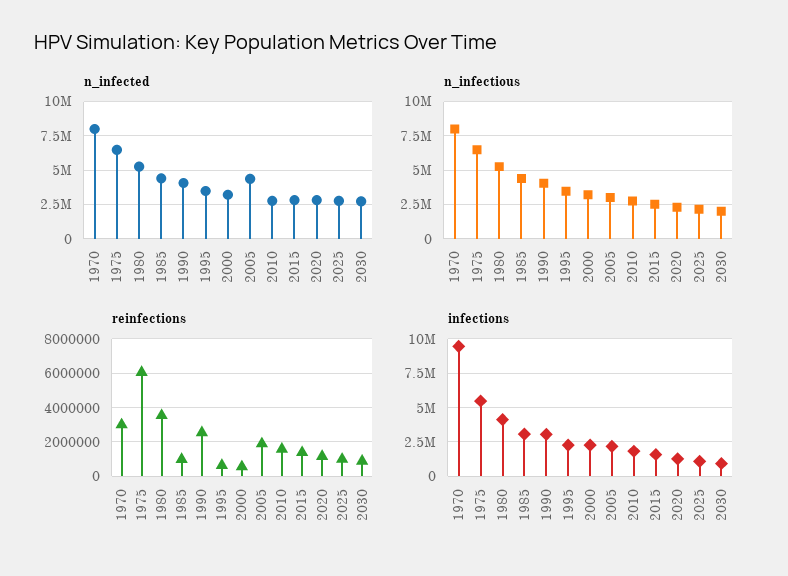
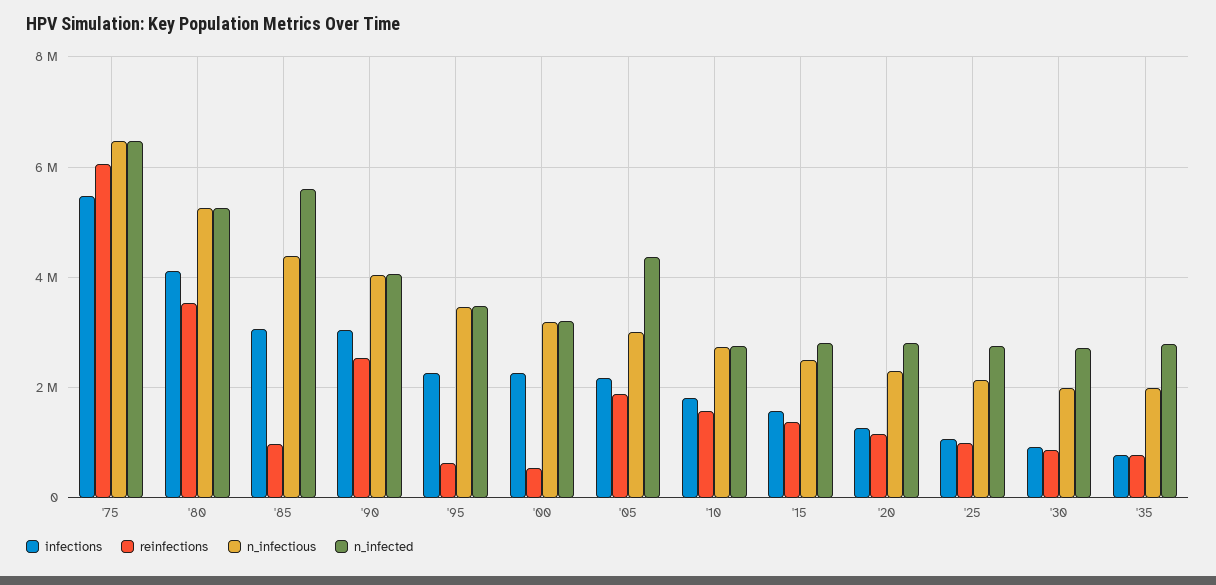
n_infected, 1970: 8000000 -> none
n_infected, 1985: 4500000 -> 5600000
n_infectious, 1970: 8000000 -> none
reinfections, 1970: 3000000 -> none
infections, 1970: 9500000 -> none
infections, '35: none -> 800000
reinfections, '35: none -> 800000
n_infectious, '35: none -> 2000000
n_infected, '35: none -> 2800000

